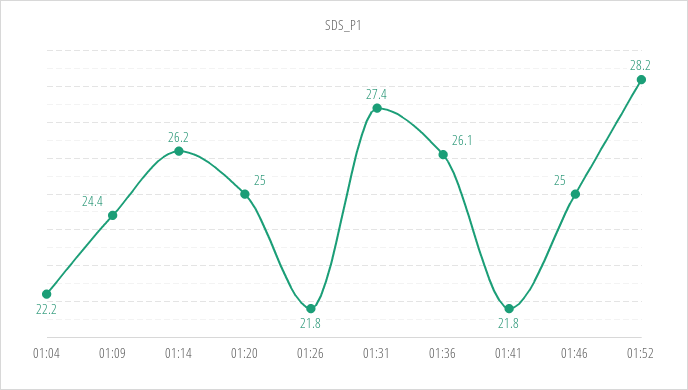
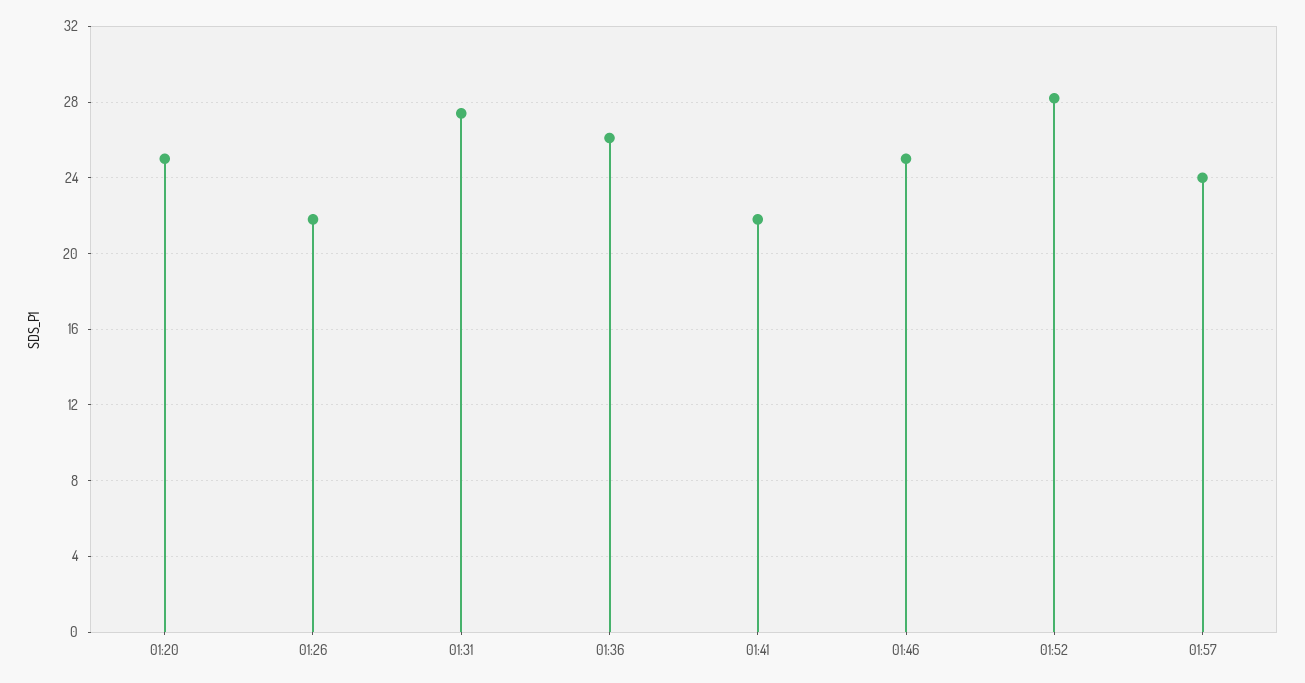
01:04: 22.2 -> none
01:09: 24.4 -> none
01:14: 26.2 -> none
01:57: none -> 24

